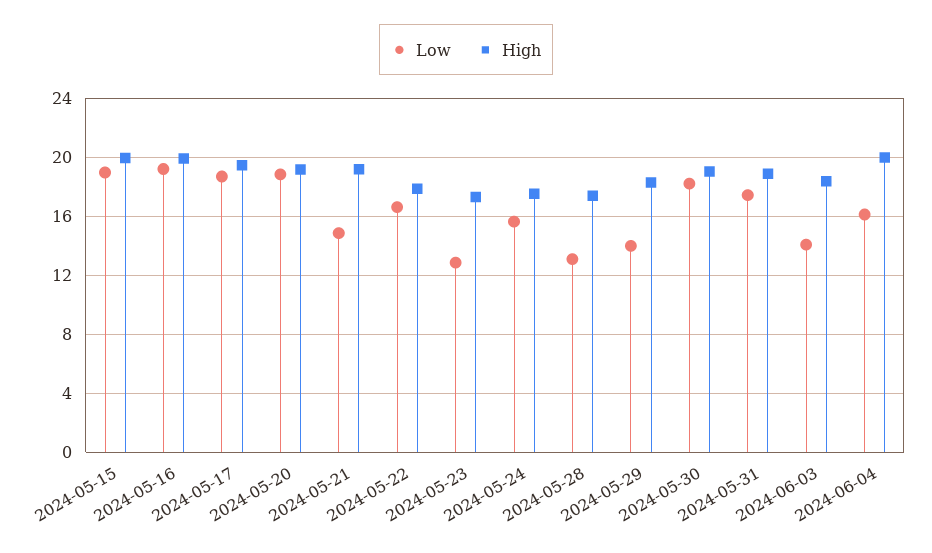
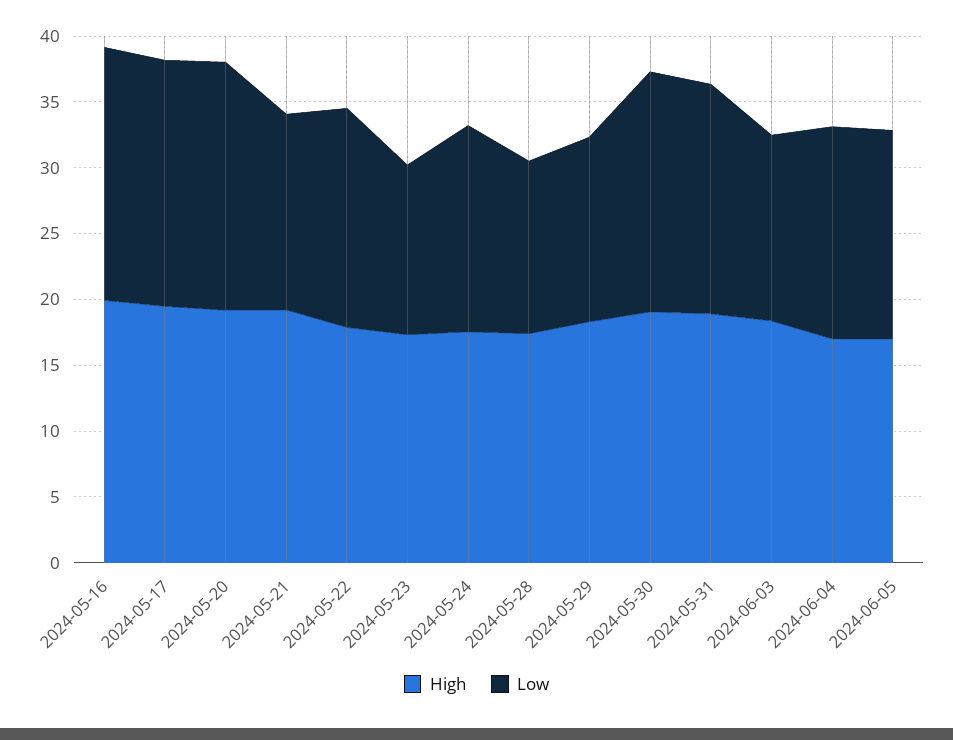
Low, 2024-05-15: 19 -> none
High, 2024-05-15: 20 -> none
High, 2024-06-04: 20 -> 17
High, 2024-06-05: none -> 17
Low, 2024-06-05: none -> 16

